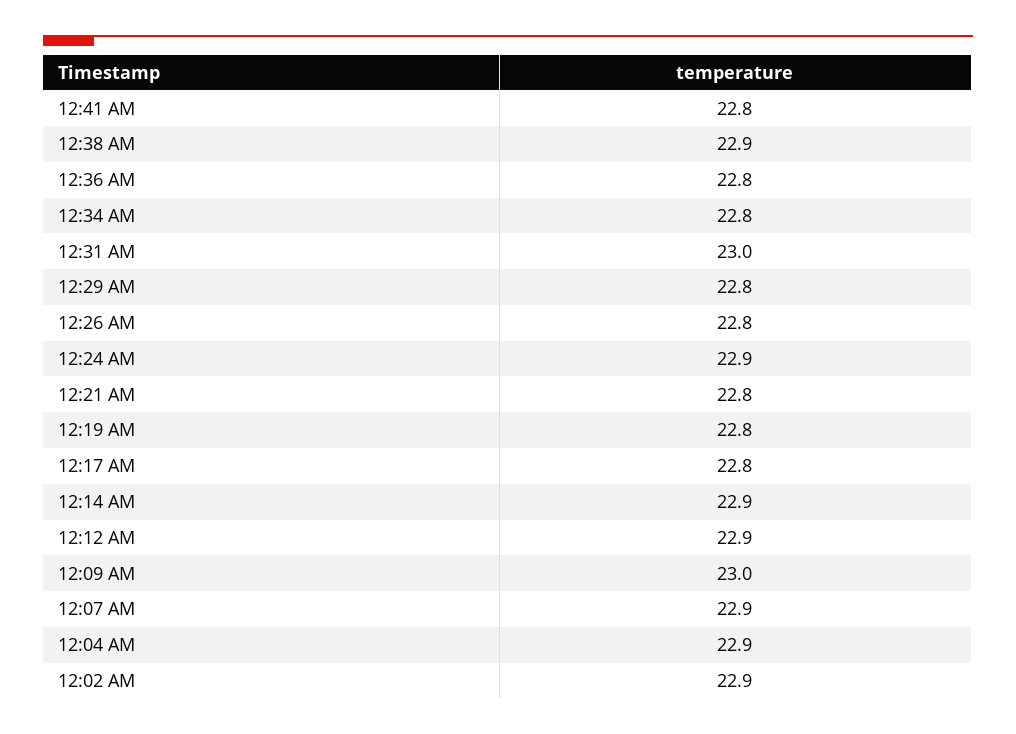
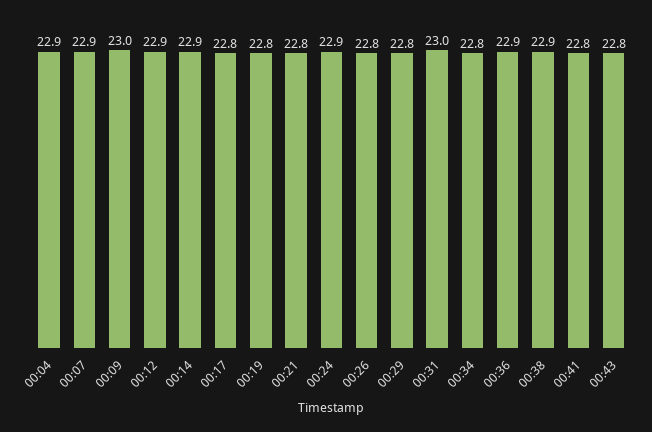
12:36 AM: 22.8 -> 22.9
12:02 AM: 22.9 -> none
00:43: none -> 22.8

